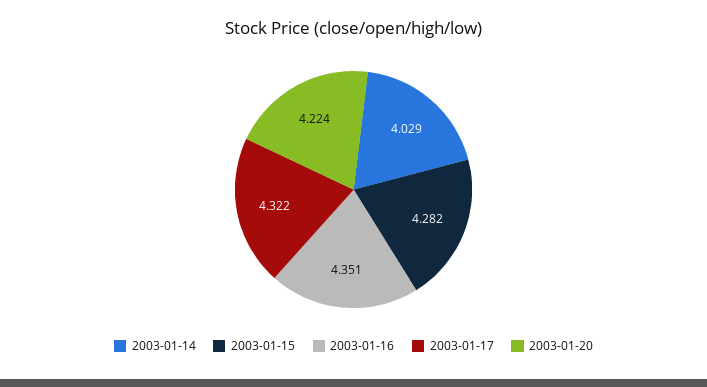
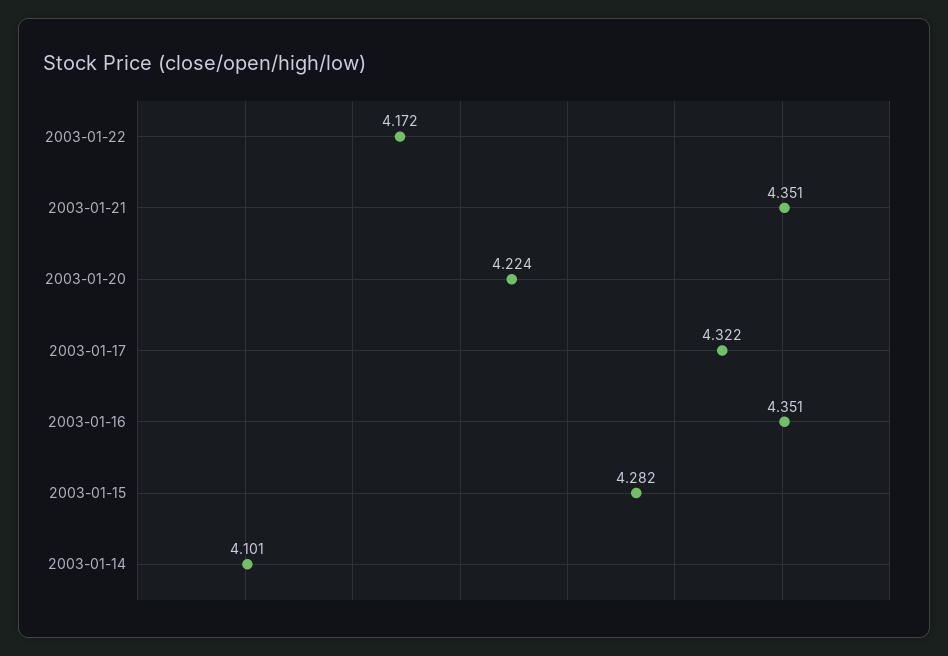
2003-01-14: 4.029 -> 4.101
2003-01-22: none -> 4.172
2003-01-21: none -> 4.351

